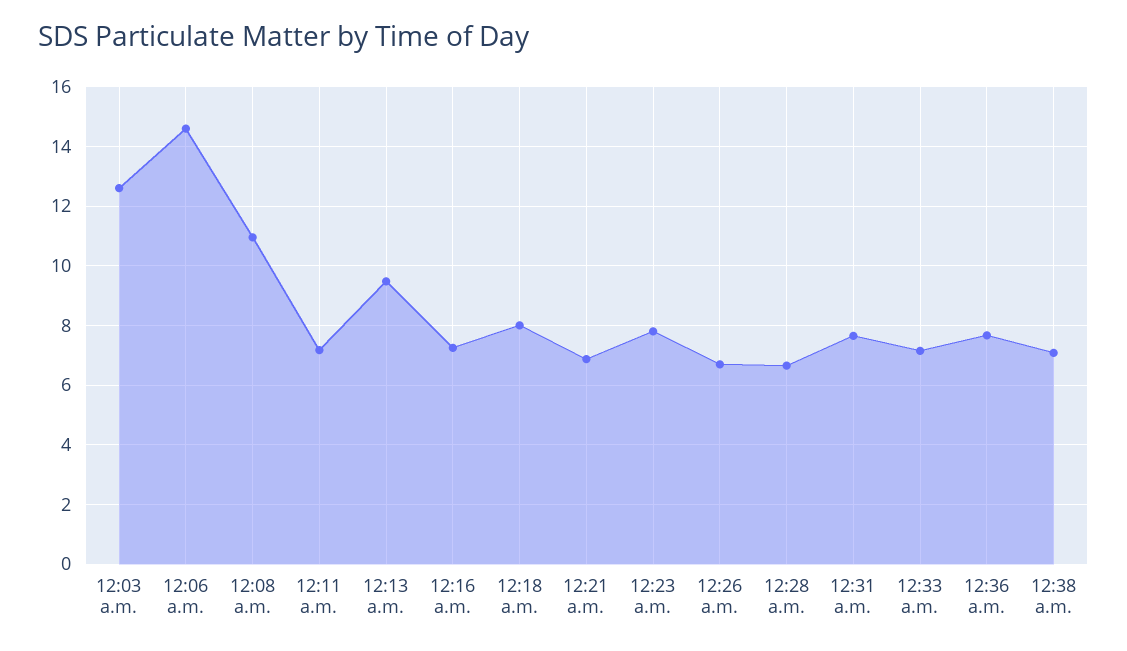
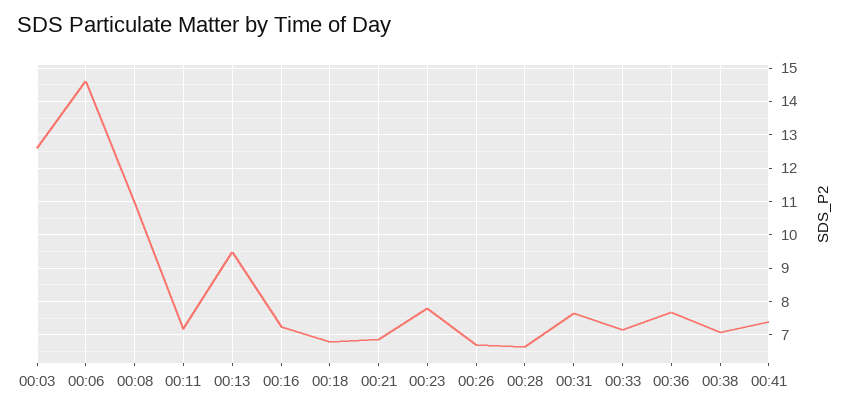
12:18 a.m.: 8 -> 6.8
00:41: none -> 7.4

